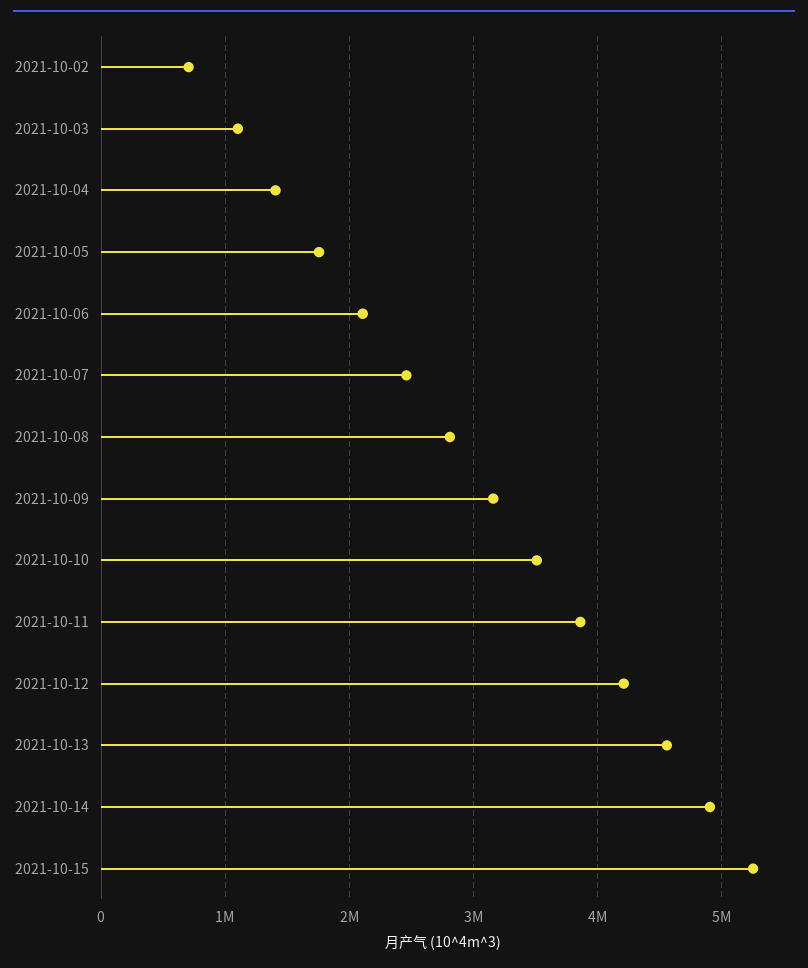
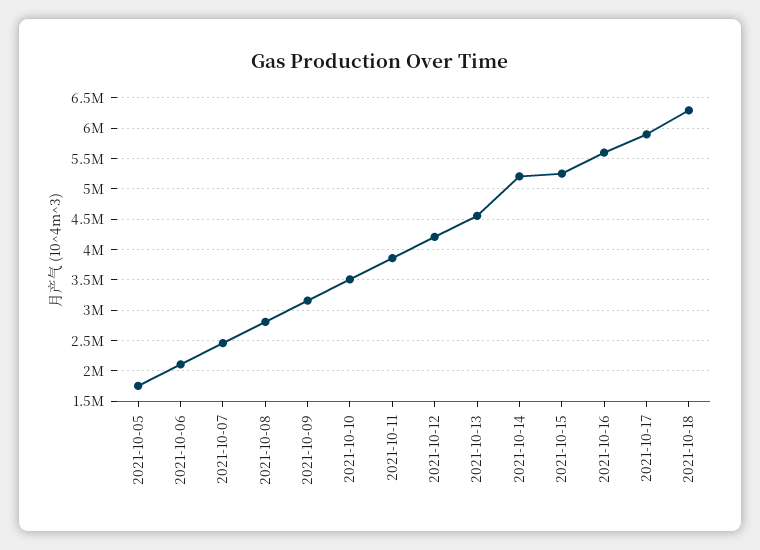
2021-10-02: 700000 -> none
2021-10-03: 1100000 -> none
2021-10-04: 1400000 -> none
2021-10-14: 4900000 -> 5200000
2021-10-16: none -> 5600000
2021-10-17: none -> 5900000
2021-10-18: none -> 6300000

